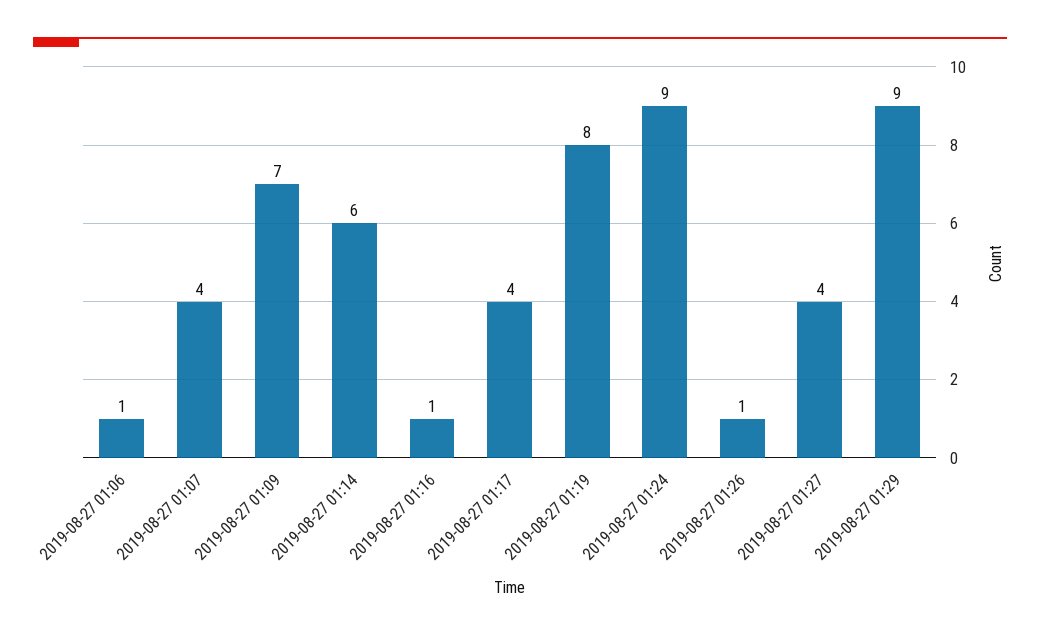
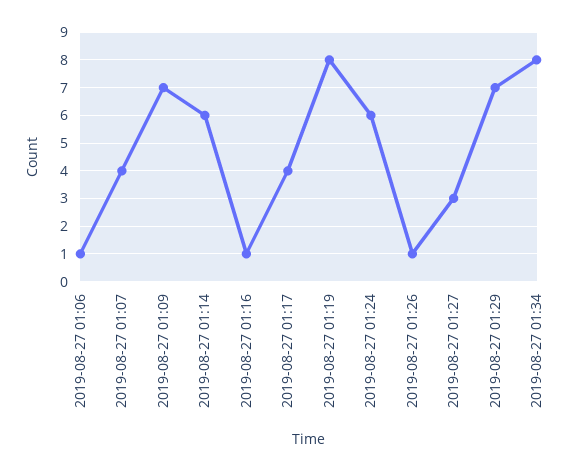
2019-08-27 01:24: 9 -> 6
2019-08-27 01:27: 4 -> 3
2019-08-27 01:29: 9 -> 7
2019-08-27 01:34: none -> 8

